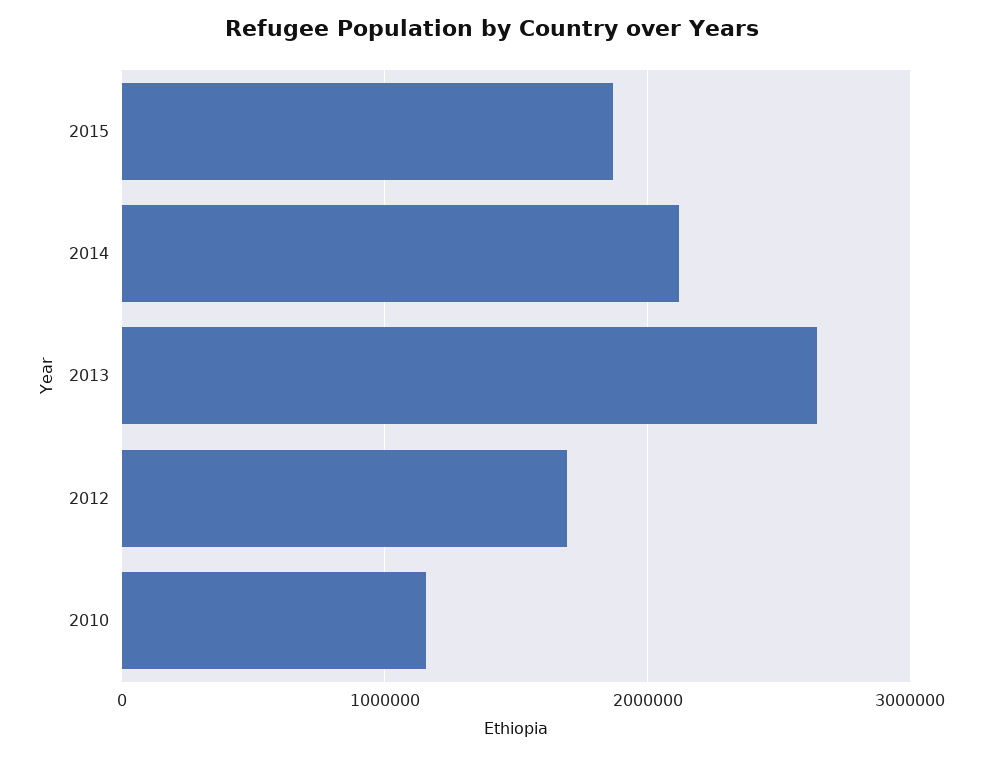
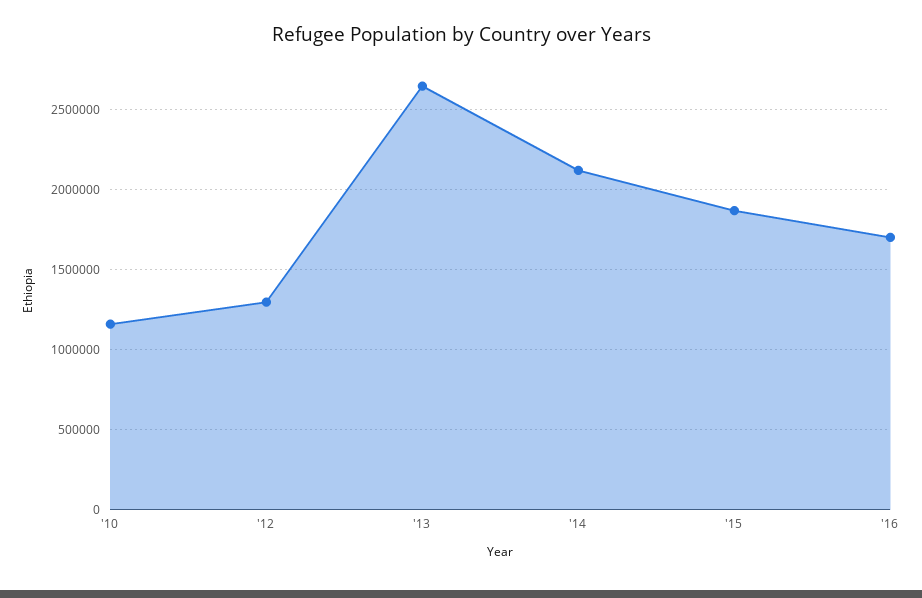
2012: 1700000 -> 1300000
'16: none -> 1700000

